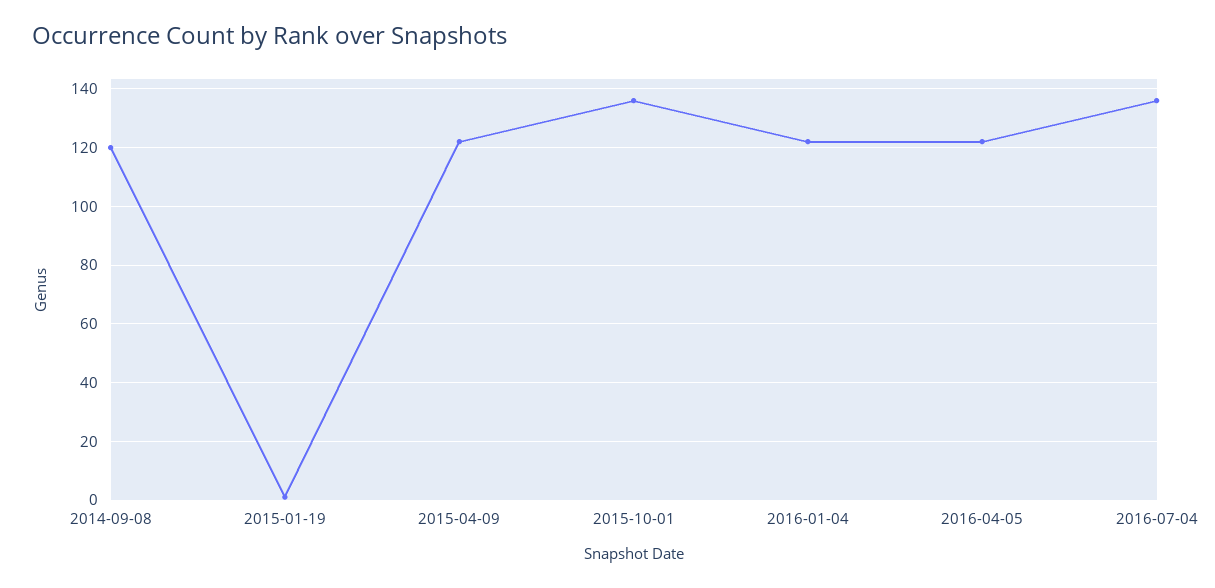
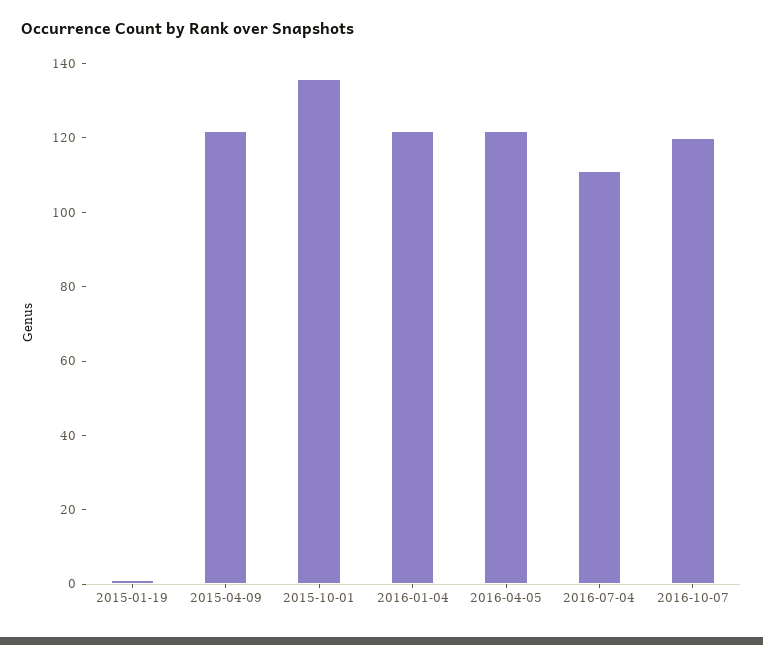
2014-09-08: 120 -> none
2016-07-04: 135 -> 110
2016-10-07: none -> 120

